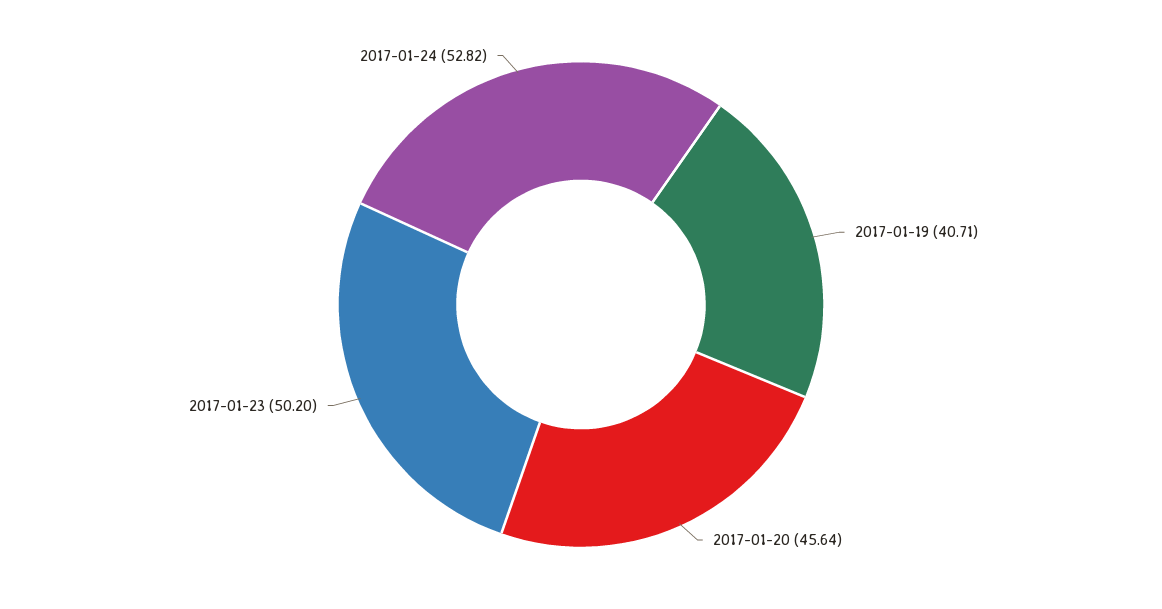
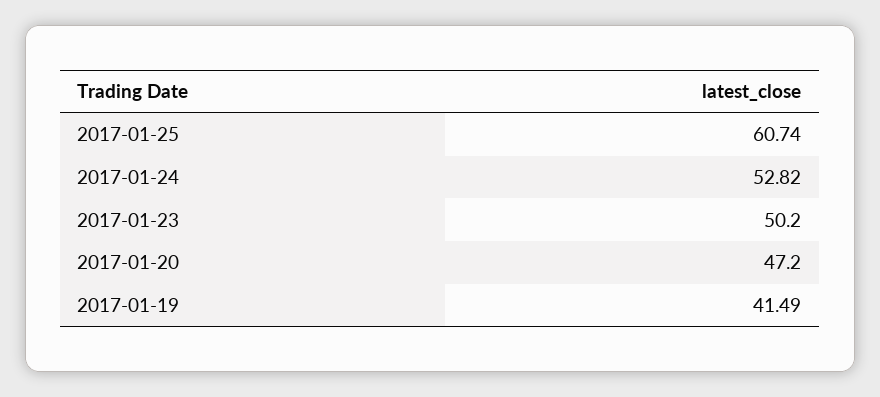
2017-01-19: 40.71 -> 41.49
2017-01-20: 45.64 -> 47.2
2017-01-25: none -> 60.74

